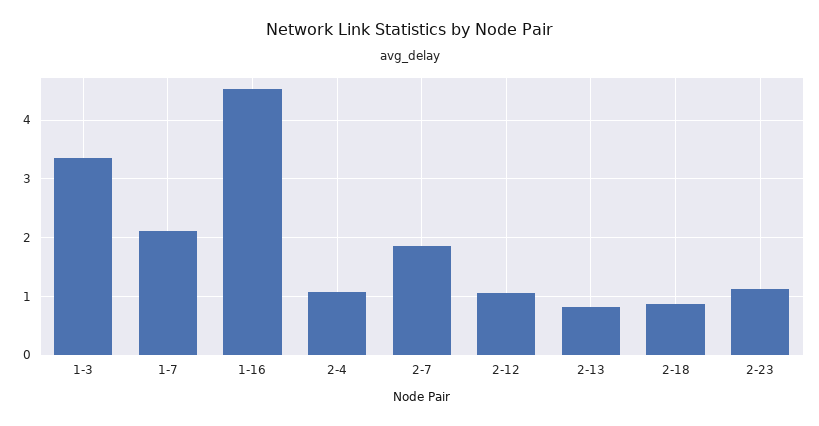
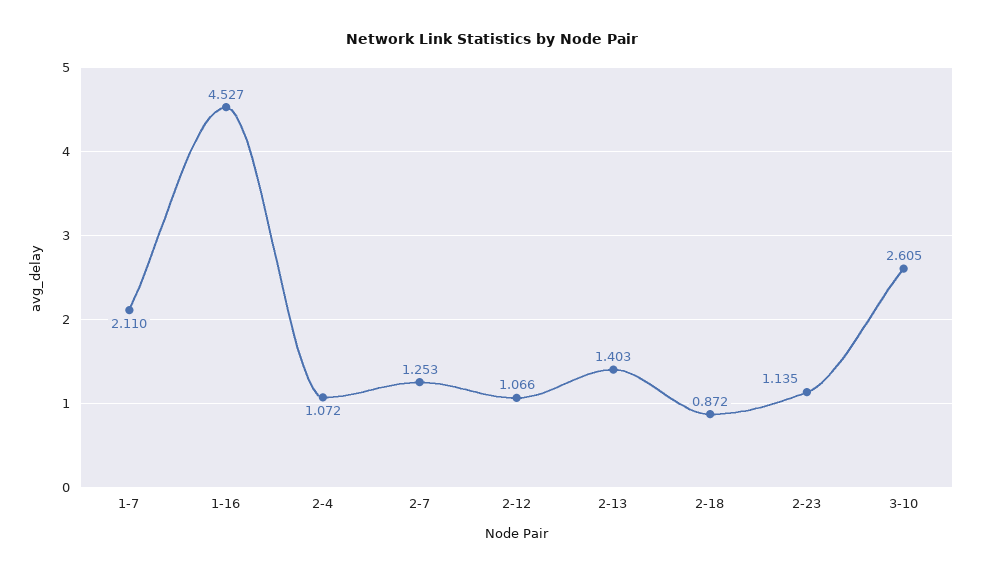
1-3: 3.4 -> none
2-7: 1.8 -> 1.253
2-13: 0.8 -> 1.403
3-10: none -> 2.605

